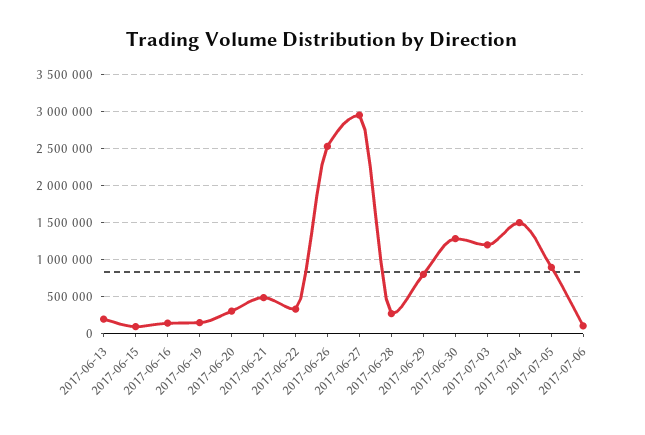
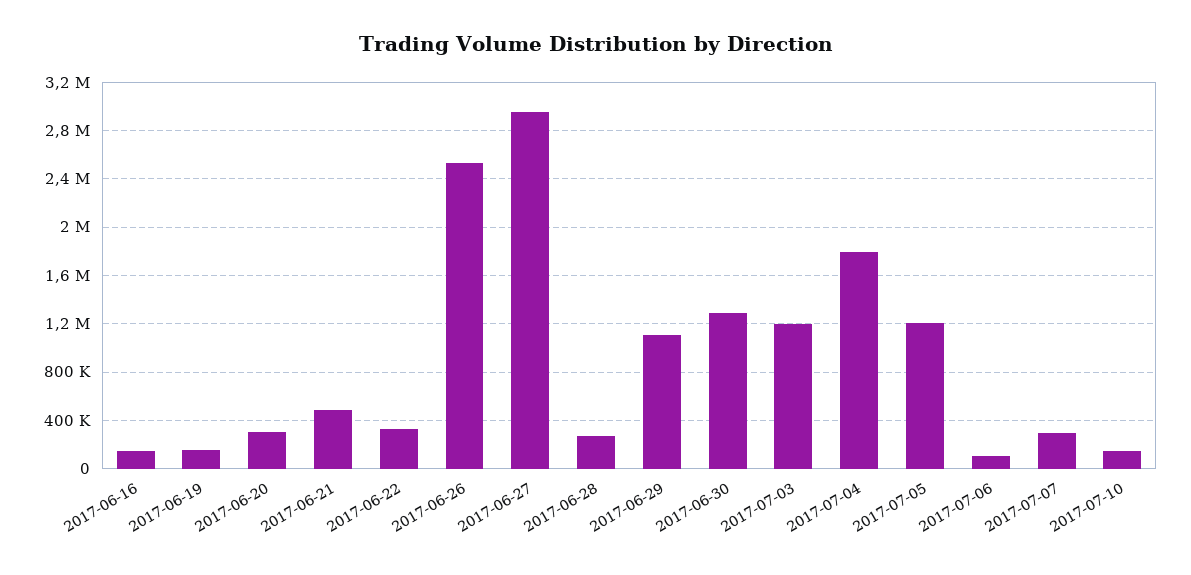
2017-06-13: 200000 -> none
2017-06-15: 100000 -> none
2017-06-29: 800000 -> 1100000
2017-07-04: 1500000 -> 1800000
2017-07-05: 900000 -> 1200000
2017-07-07: none -> 300000
2017-07-10: none -> 150000

